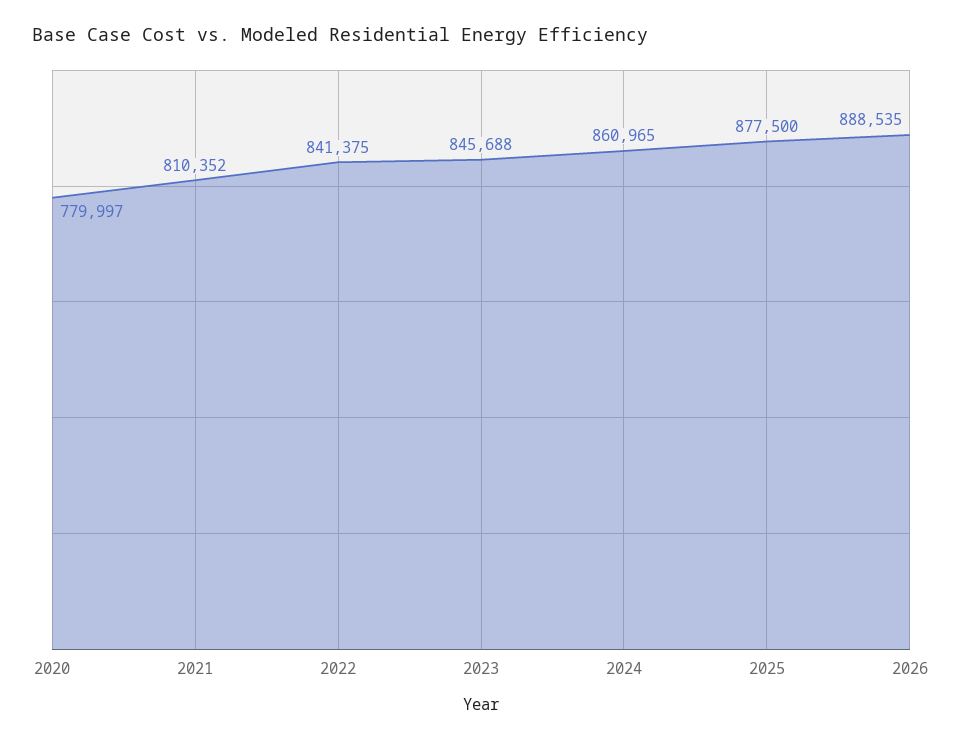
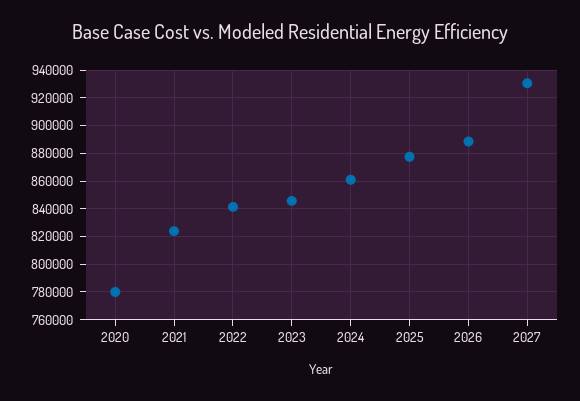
2021: 810352 -> 825000
2027: none -> 930000

